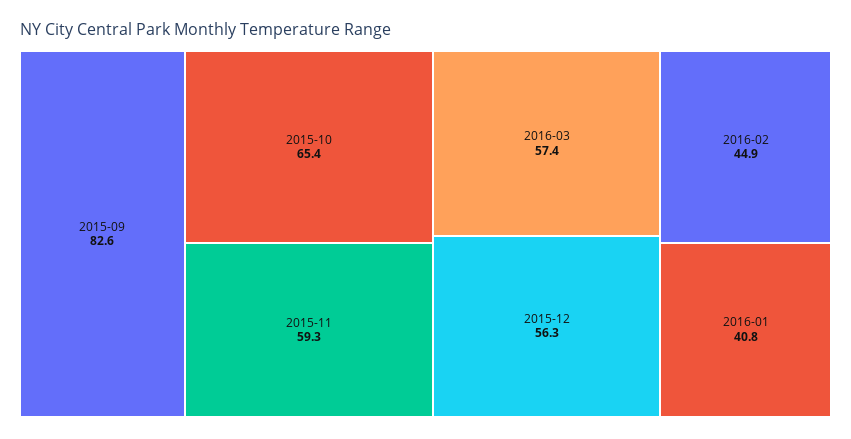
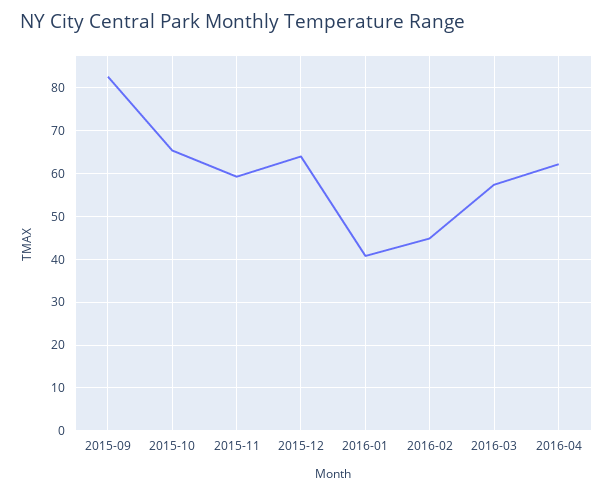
2015-12: 56.3 -> 64
2016-04: none -> 62

